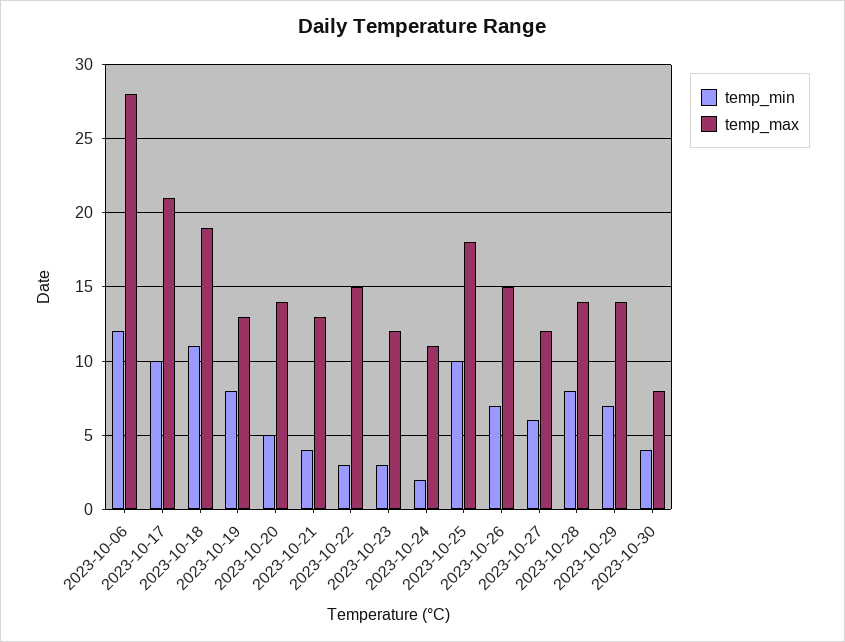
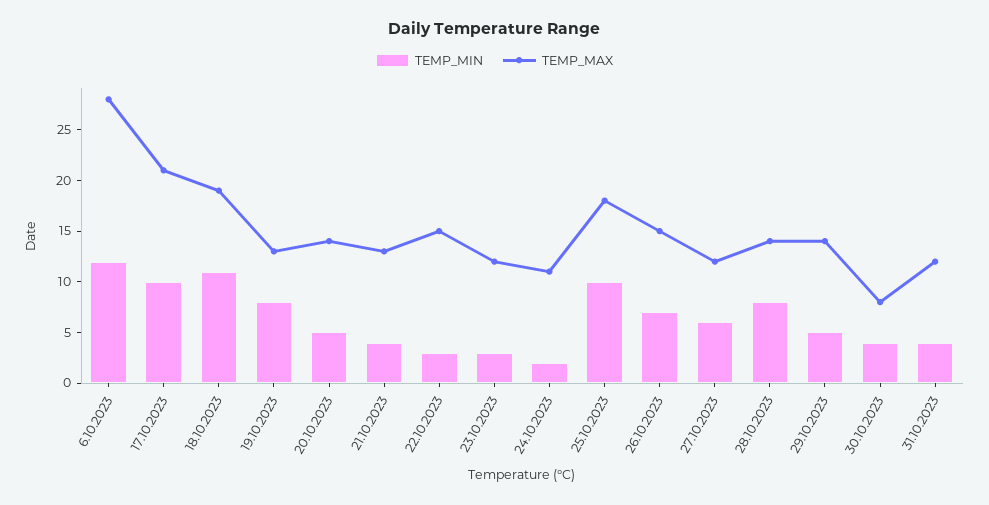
temp_min, 2023-10-29: 7 -> 5
temp_min, 31.10.2023: none -> 4
temp_max, 31.10.2023: none -> 12

